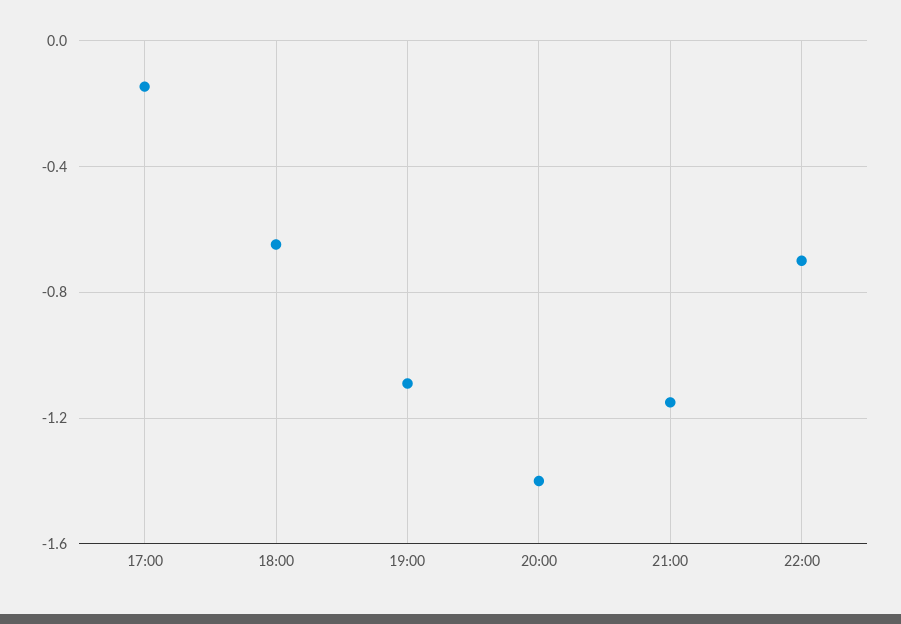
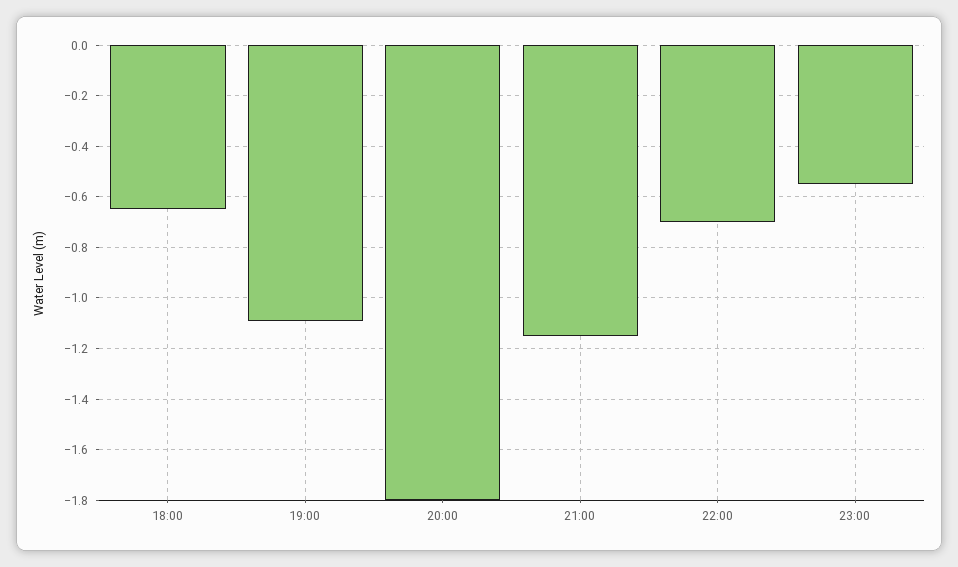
17:00: -0.15 -> none
20:00: -1.4 -> -1.8
23:00: none -> -0.55

